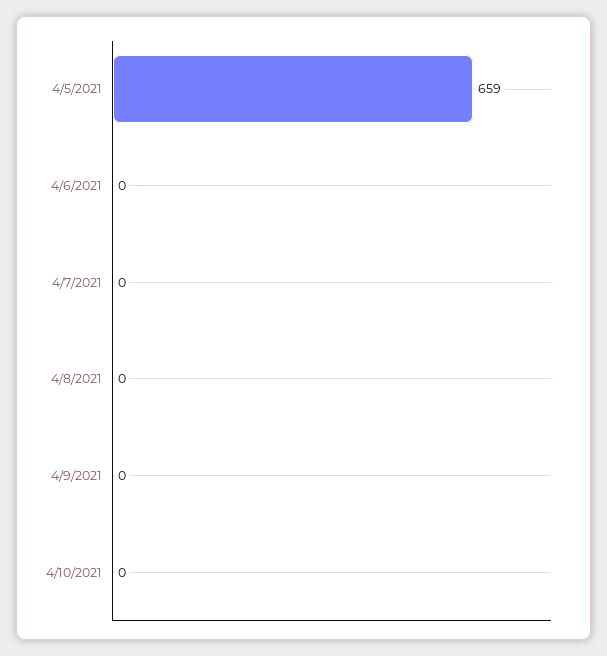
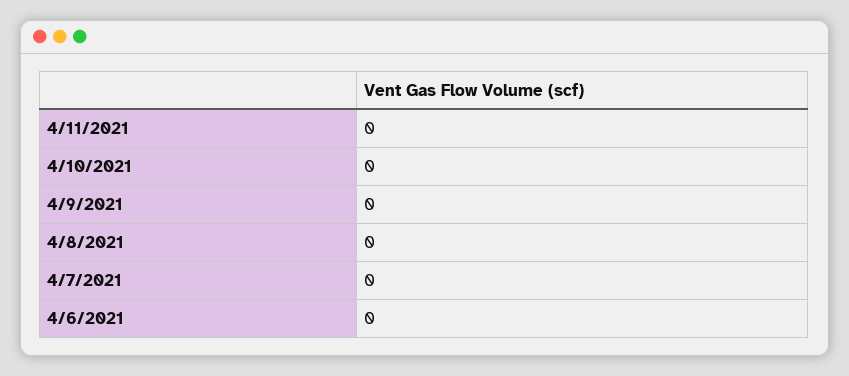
4/5/2021: 659 -> none
4/11/2021: none -> 0

